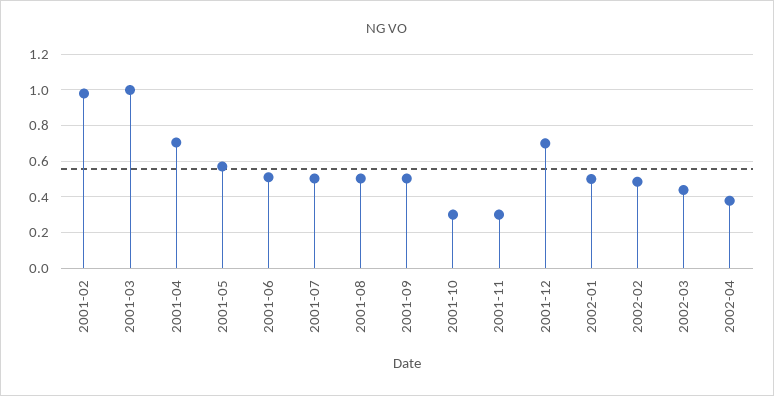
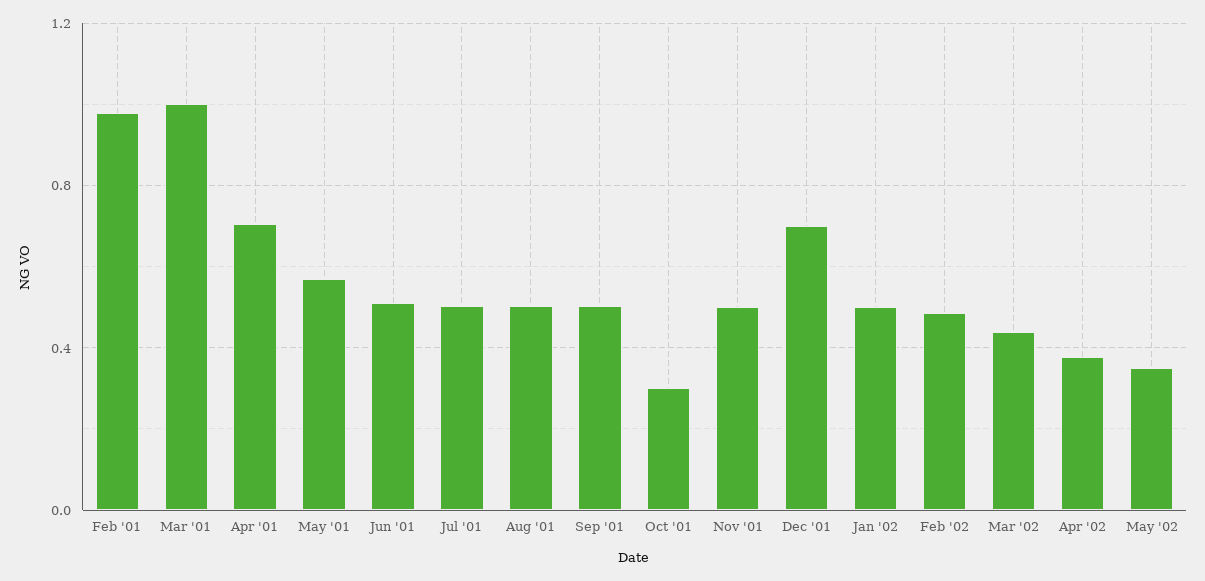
2001-11: 0.3 -> 0.5
May '02: none -> 0.35

